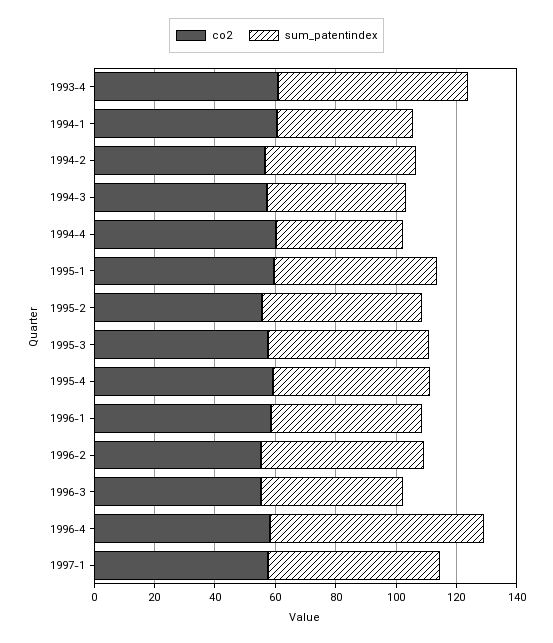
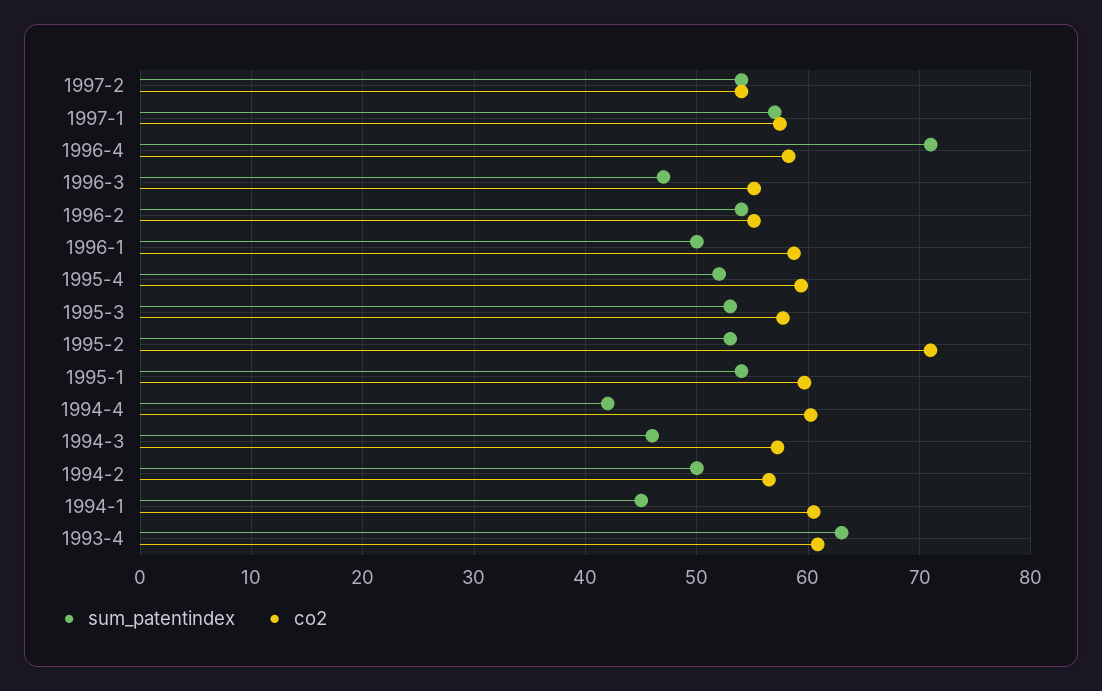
co2, 1995-2: 55 -> 71
sum_patentindex, 1997-2: none -> 54
co2, 1997-2: none -> 54

